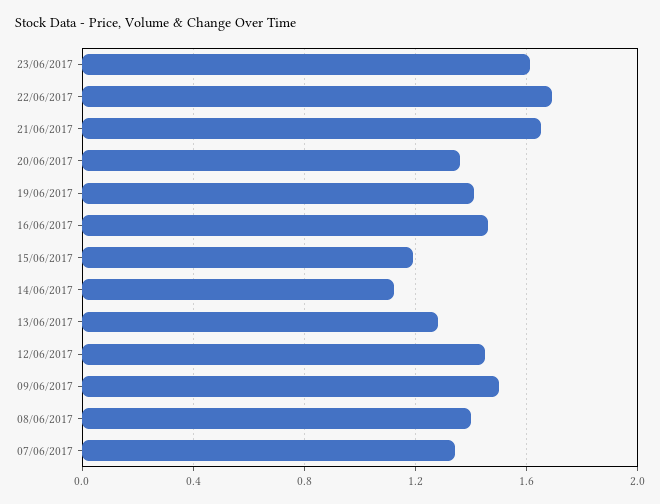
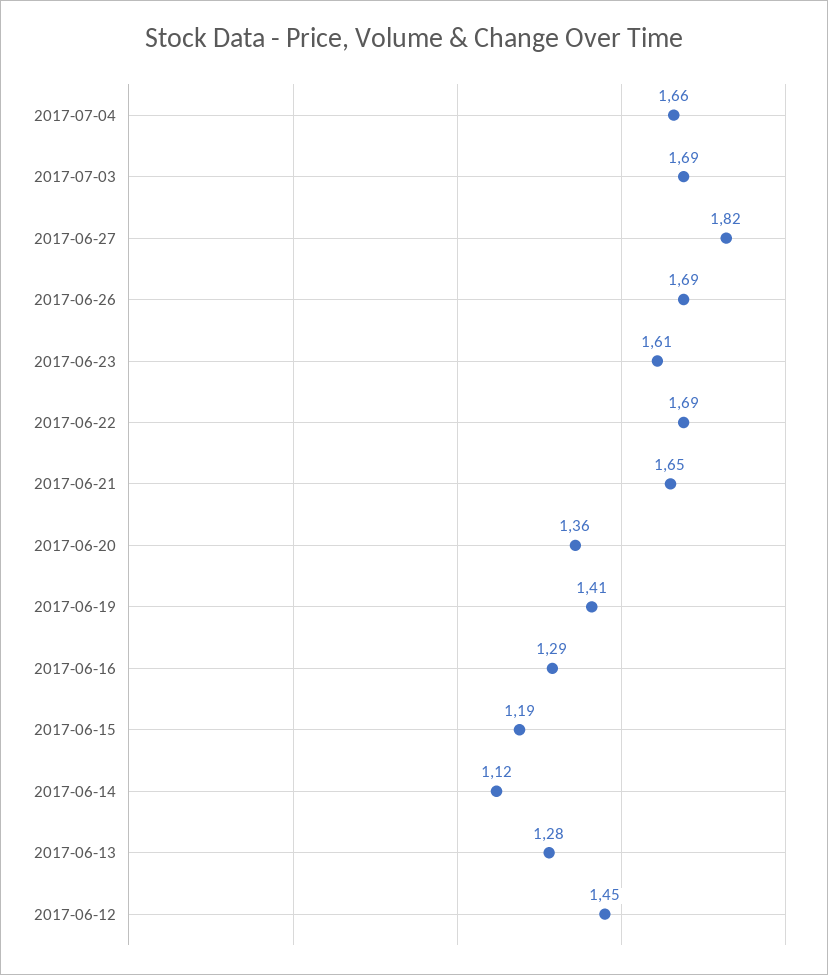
16/06/2017: 1.45 -> 1.29
09/06/2017: 1.5 -> none
08/06/2017: 1.4 -> none
07/06/2017: 1.35 -> none
2017-07-04: none -> 1.66
2017-07-03: none -> 1.69
2017-06-27: none -> 1.82
2017-06-26: none -> 1.69

